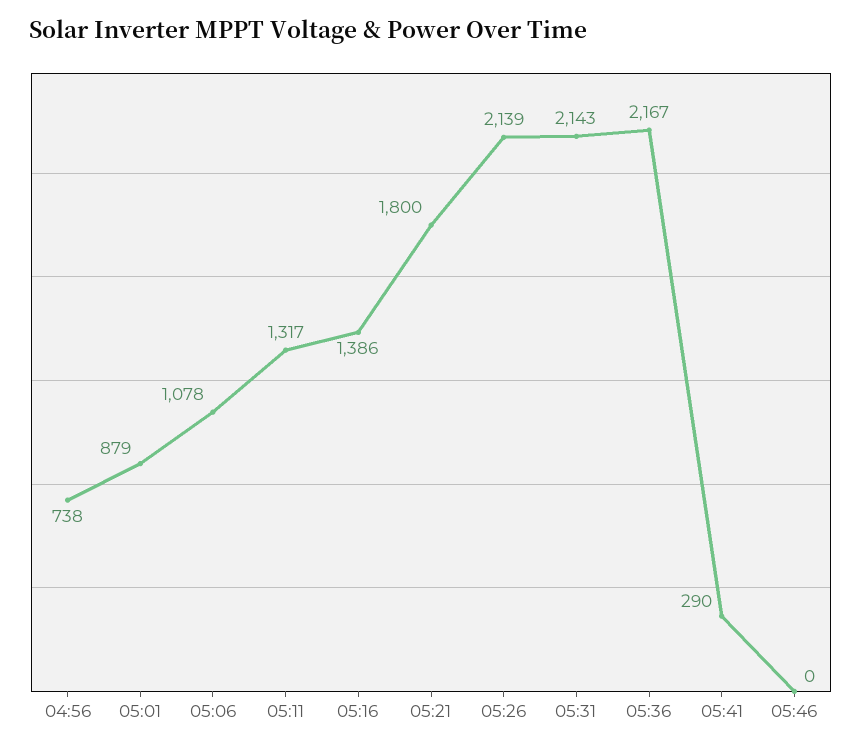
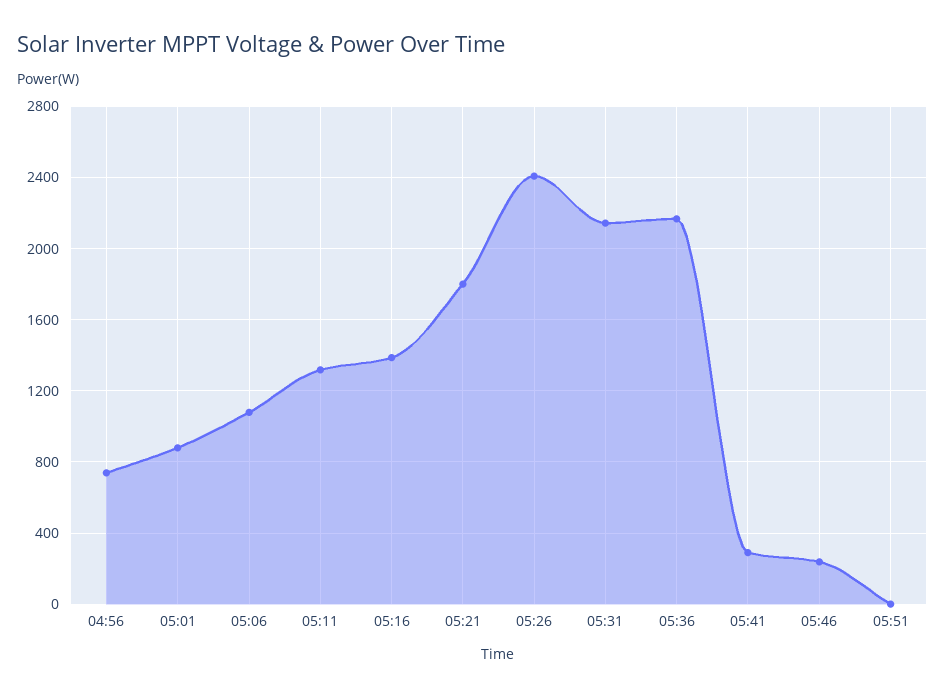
05:26: 2139 -> 2400
05:46: 0 -> 250
05:51: none -> 0

